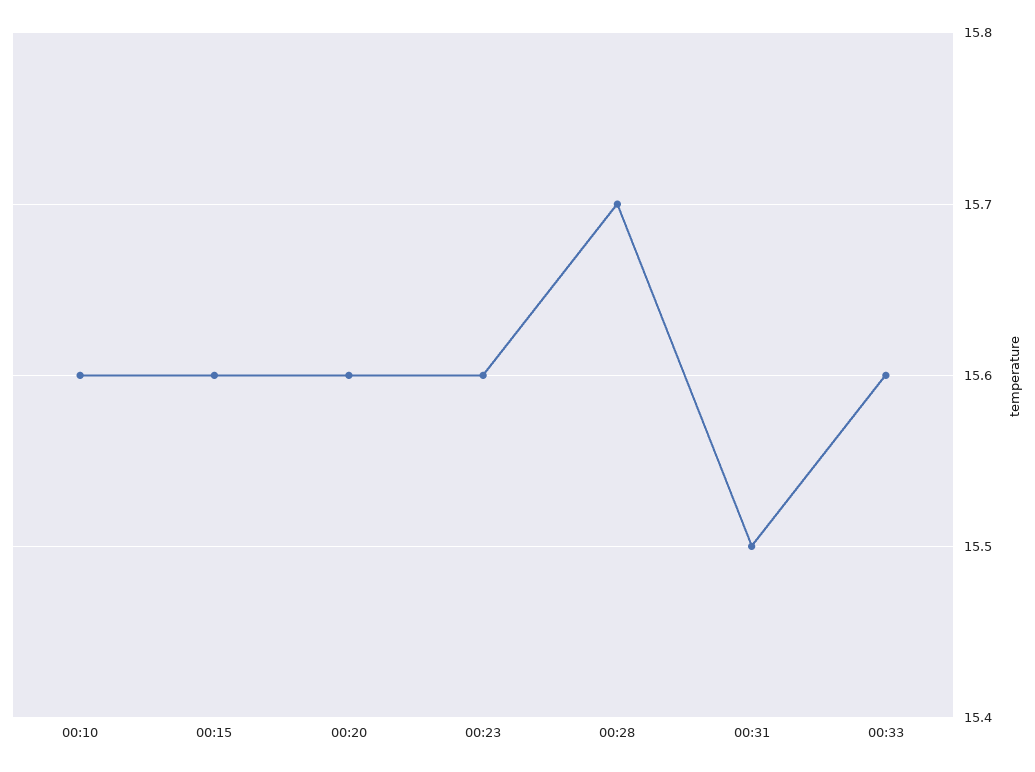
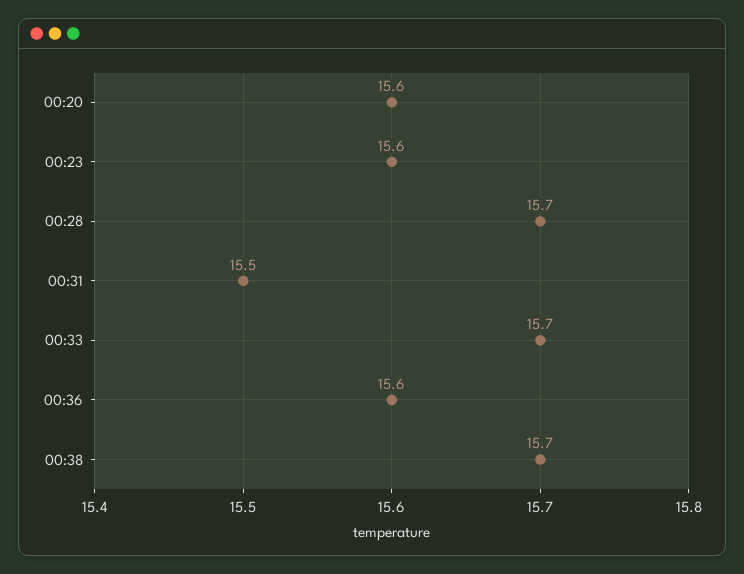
00:10: 15.6 -> none
00:15: 15.6 -> none
00:33: 15.6 -> 15.7
00:36: none -> 15.6
00:38: none -> 15.7

